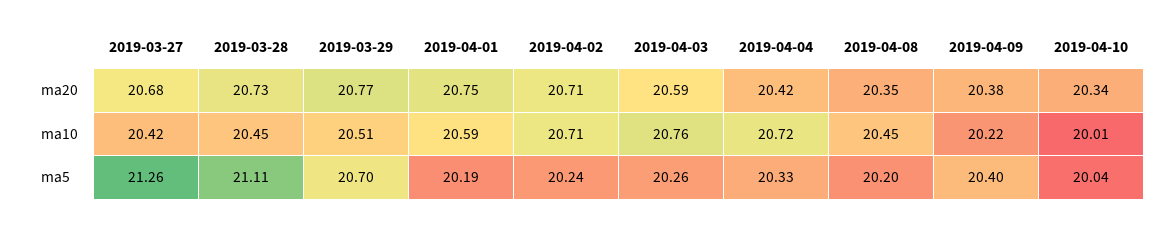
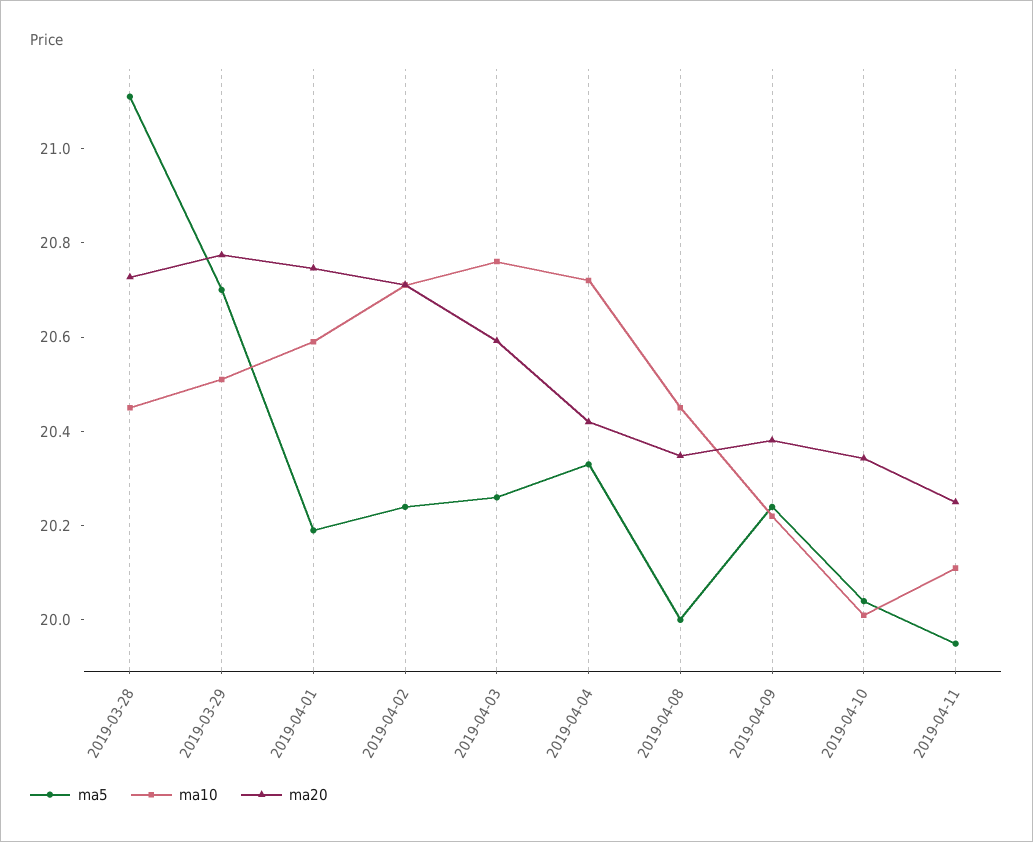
ma20, 2019-03-27: 20.68 -> none
ma10, 2019-03-27: 20.42 -> none
ma5, 2019-03-27: 21.26 -> none
ma5, 2019-04-08: 20.2 -> 20
ma5, 2019-04-09: 20.4 -> 20.25
ma5, 2019-04-11: none -> 19.95
ma10, 2019-04-11: none -> 20.1
ma20, 2019-04-11: none -> 20.25

